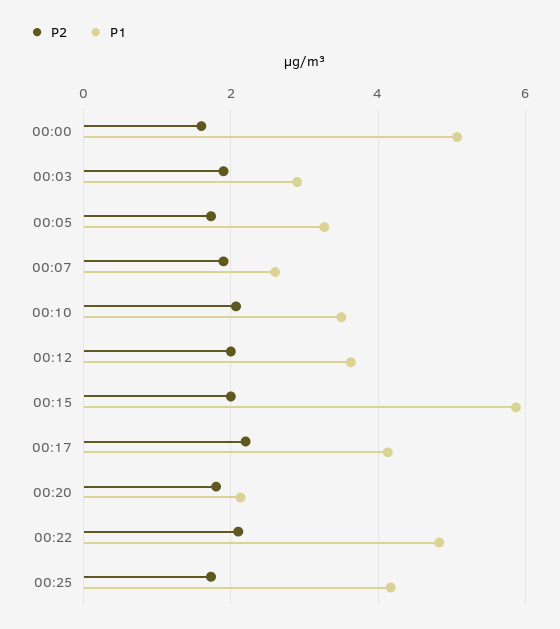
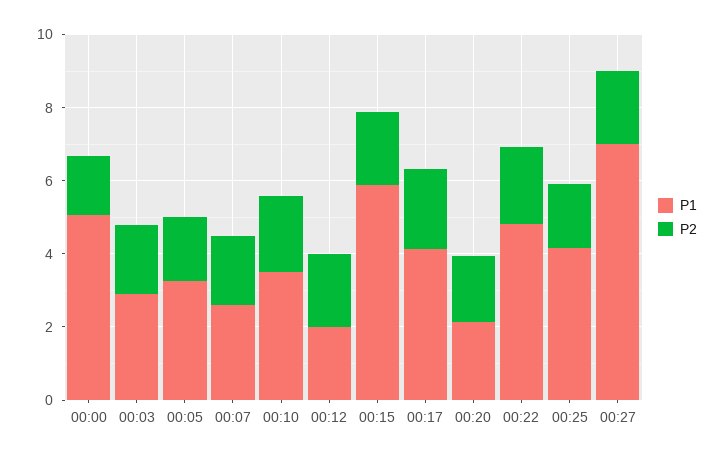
P1, 00:12: 3.6 -> 2
P1, 00:27: none -> 7
P2, 00:27: none -> 2

